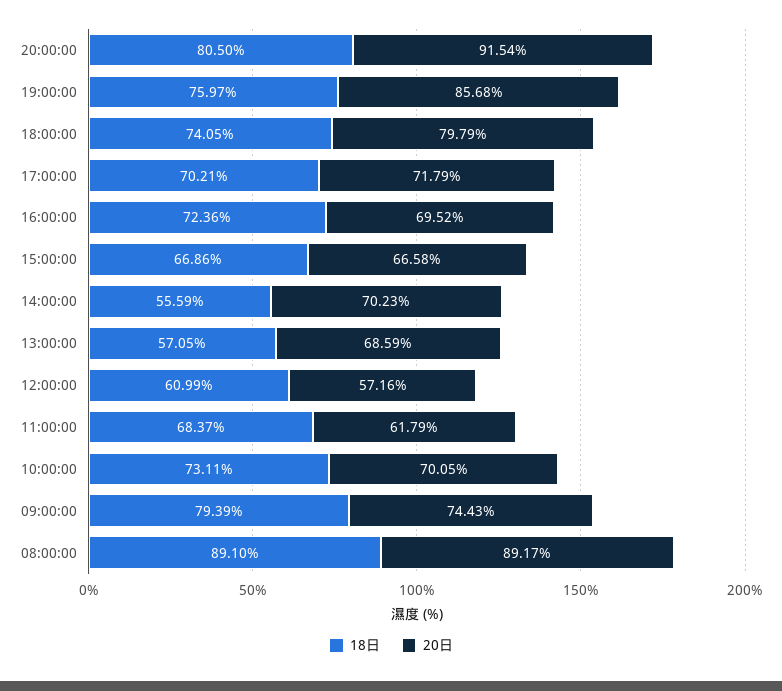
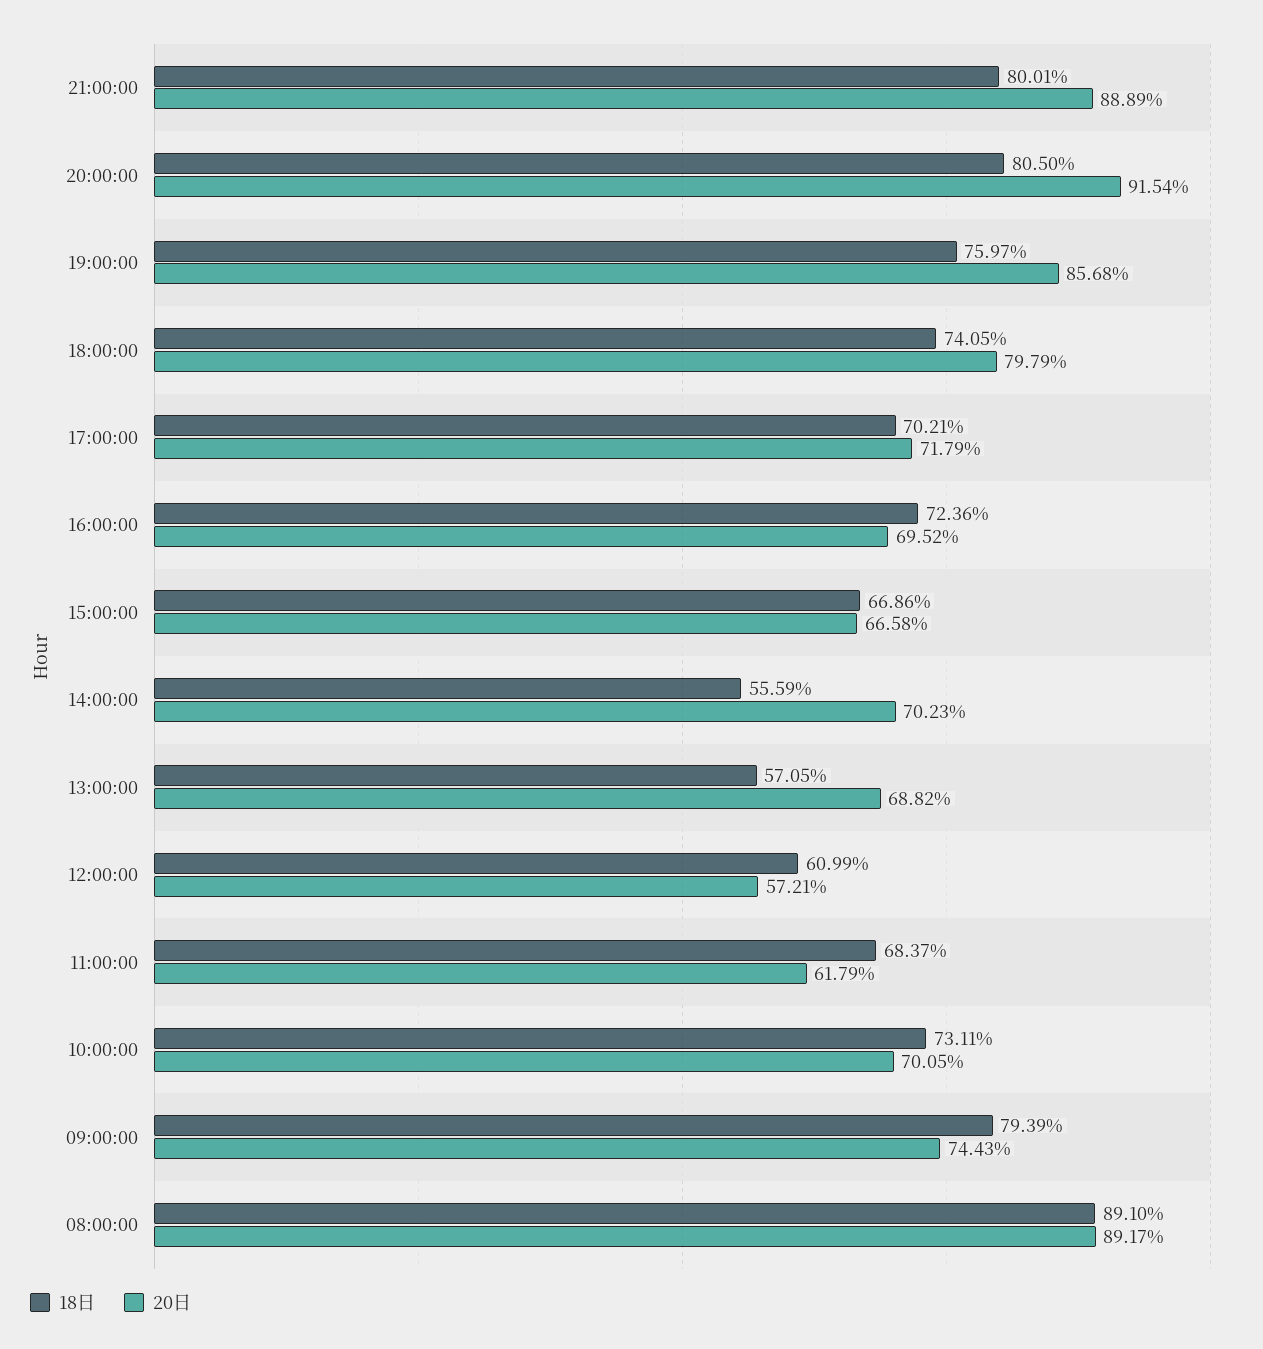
20日, 13:00:00: 68.59 -> 68.82
20日, 12:00:00: 57.16 -> 57.21
18日, 21:00:00: none -> 80.01
20日, 21:00:00: none -> 88.89

